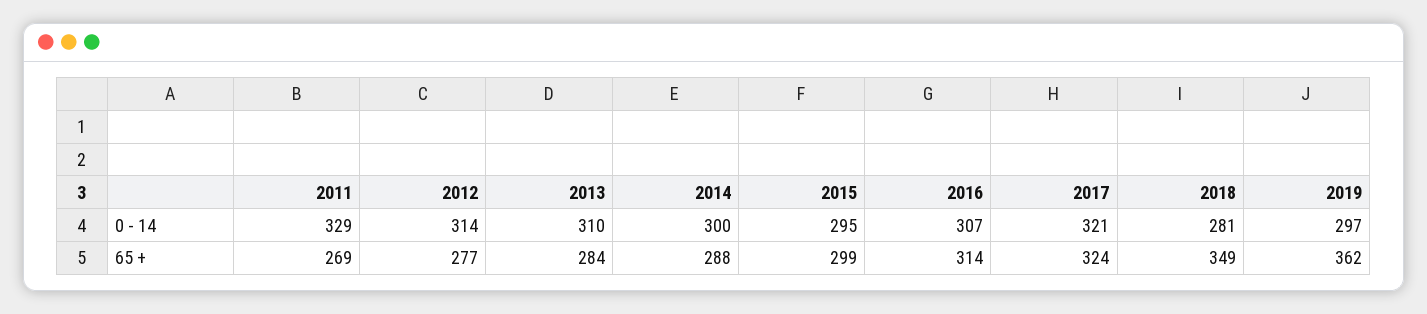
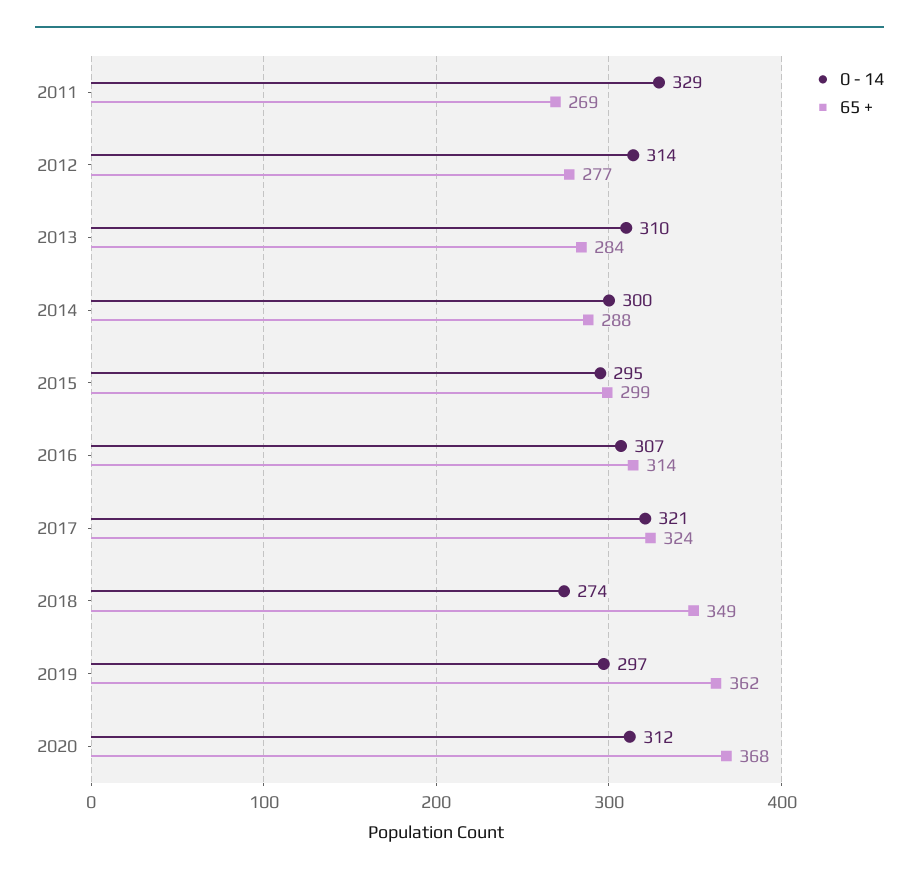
0 - 14, 2018: 281 -> 274
0 - 14, 2020: none -> 312
65 +, 2020: none -> 368

